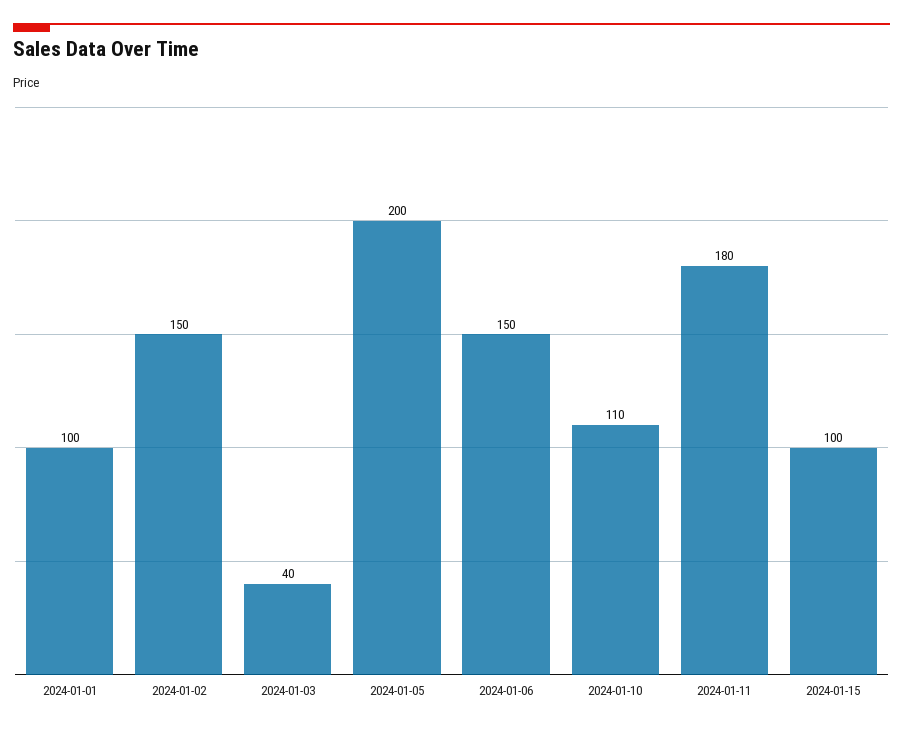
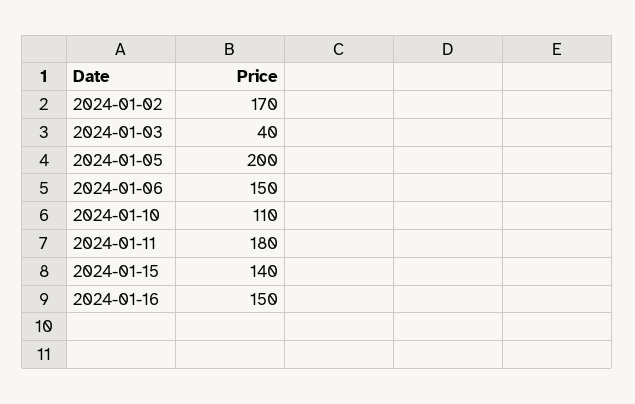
2024-01-01: 100 -> none
2024-01-02: 150 -> 170
2024-01-15: 100 -> 140
2024-01-16: none -> 150

